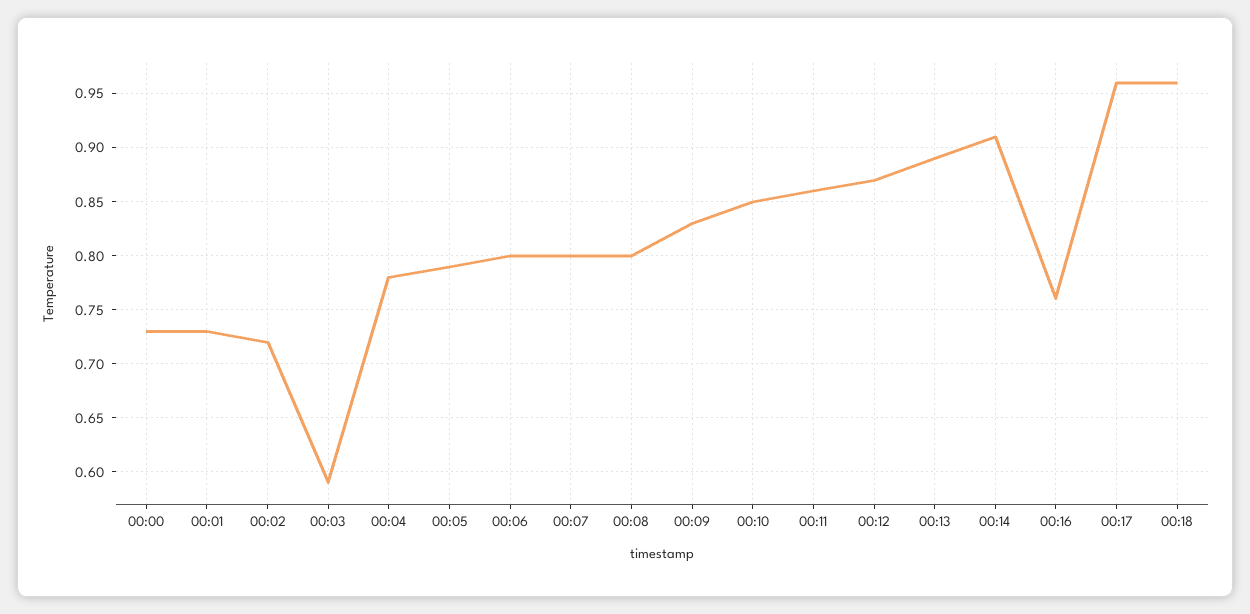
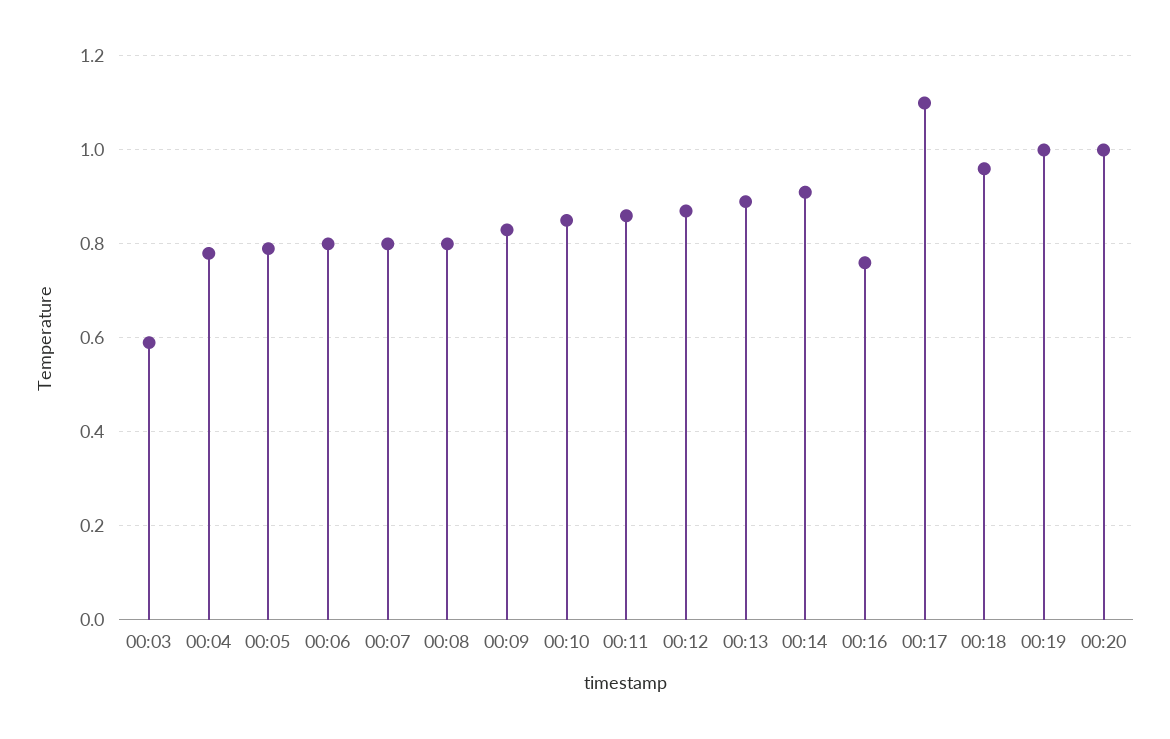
00:00: 0.73 -> none
00:01: 0.73 -> none
00:02: 0.72 -> none
00:17: 0.96 -> 1.1
00:19: none -> 1
00:20: none -> 1

